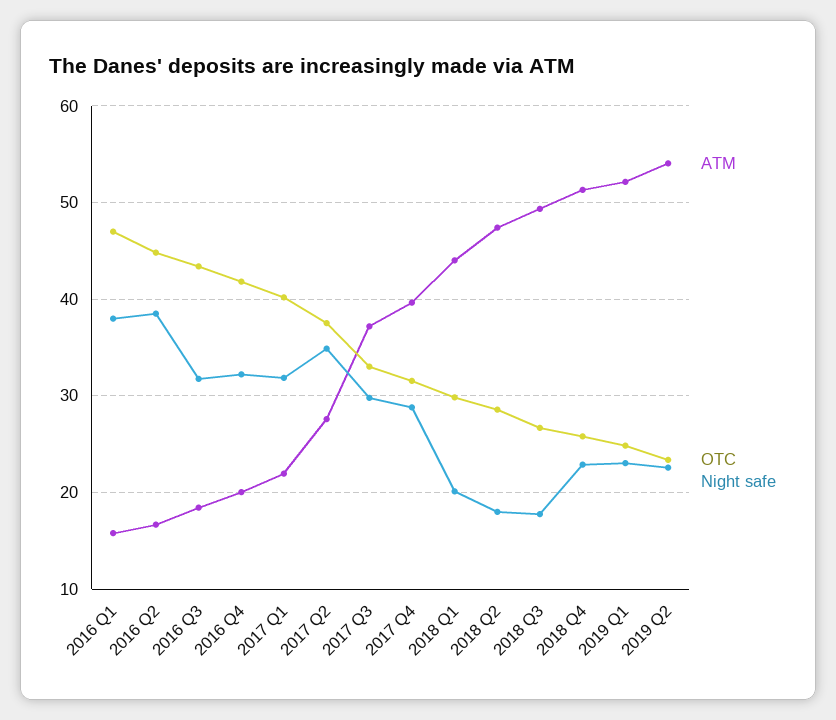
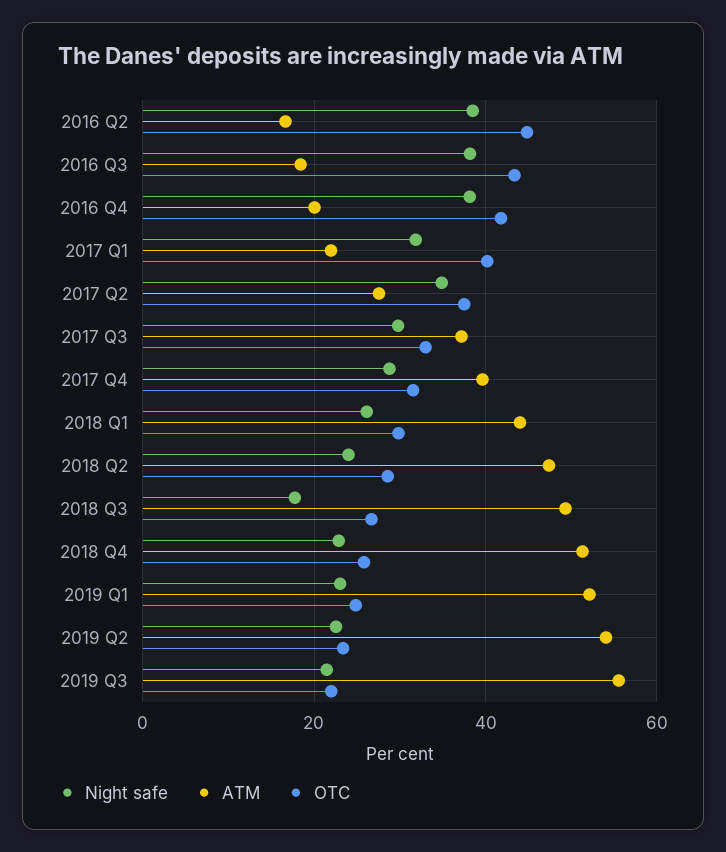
ATM, 2016 Q1: 16 -> none
OTC, 2016 Q1: 47 -> none
Night safe, 2016 Q1: 38 -> none
Night safe, 2016 Q3: 32 -> 38
Night safe, 2016 Q4: 32 -> 38
Night safe, 2018 Q1: 20 -> 26
Night safe, 2018 Q2: 18 -> 24
Night safe, 2019 Q3: none -> 22
ATM, 2019 Q3: none -> 56
OTC, 2019 Q3: none -> 22

